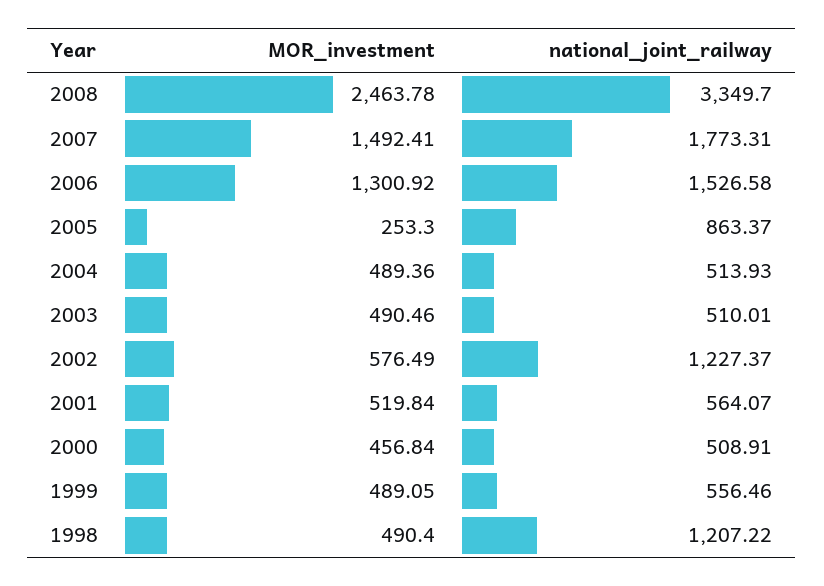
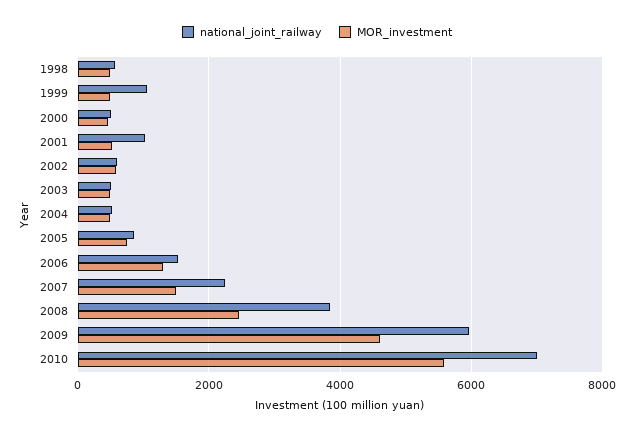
national_joint_railway, 2008: 3349.7 -> 3800
national_joint_railway, 2007: 1773.31 -> 2200
MOR_investment, 2005: 253.3 -> 800
national_joint_railway, 2002: 1227.37 -> 600
national_joint_railway, 2001: 564.07 -> 1000
national_joint_railway, 1999: 556.46 -> 1000
national_joint_railway, 1998: 1207.22 -> 600
national_joint_railway, 2009: none -> 6000
MOR_investment, 2009: none -> 4600
national_joint_railway, 2010: none -> 7000
MOR_investment, 2010: none -> 5600

